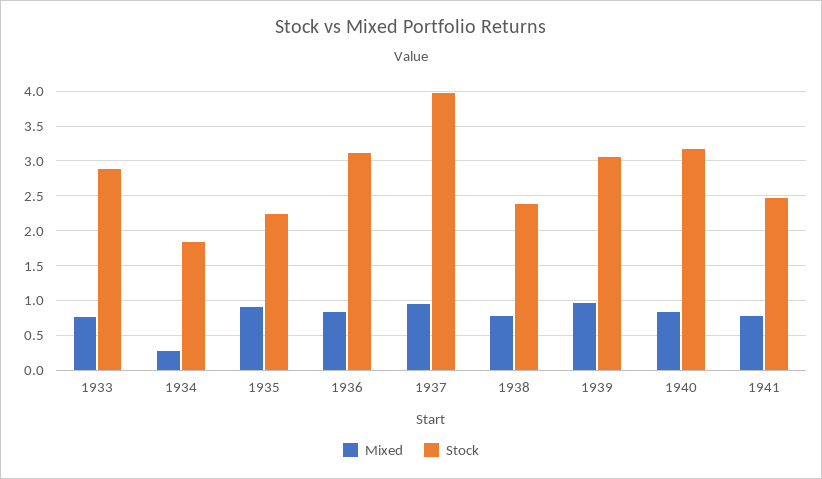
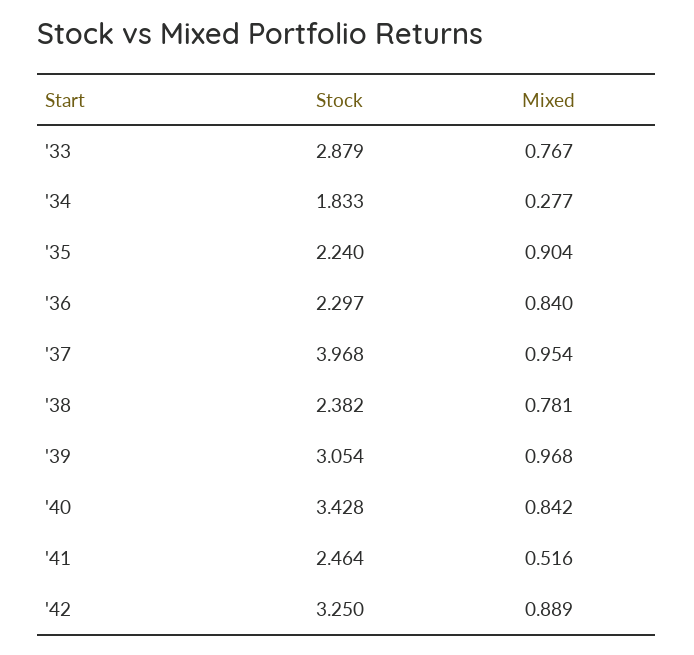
Stock, 1936: 3.1 -> 2.297
Stock, 1940: 3.2 -> 3.428
Mixed, 1941: 0.8 -> 0.516
Stock, '42: none -> 3.25
Mixed, '42: none -> 0.889

